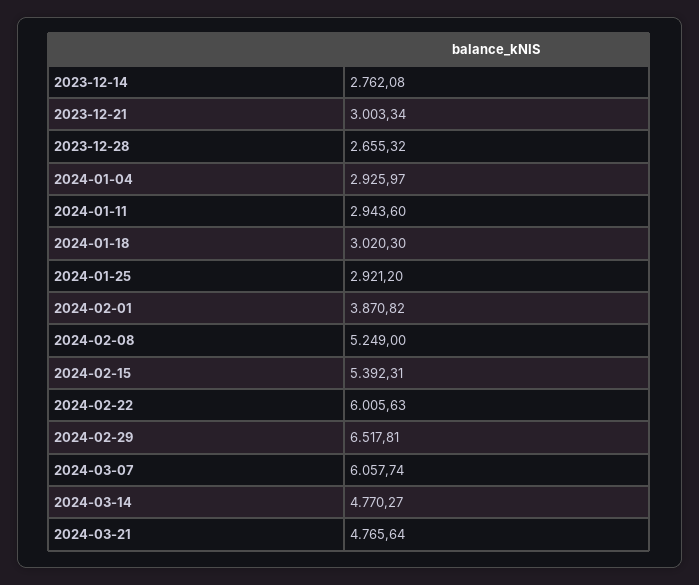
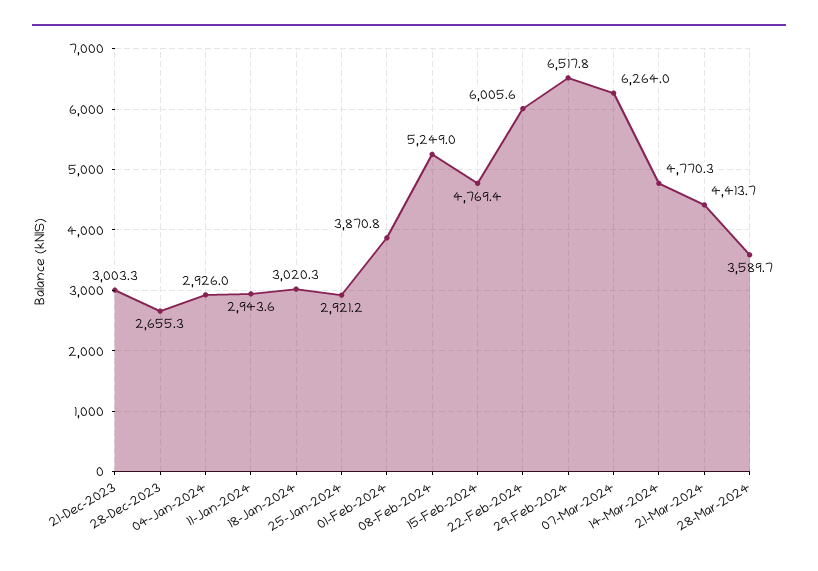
2023-12-14: 2762.08 -> none
2024-02-15: 5392.31 -> 4769.4
2024-03-07: 6057.74 -> 6264
2024-03-21: 4765.64 -> 4413.7
28-Mar-2024: none -> 3589.7

